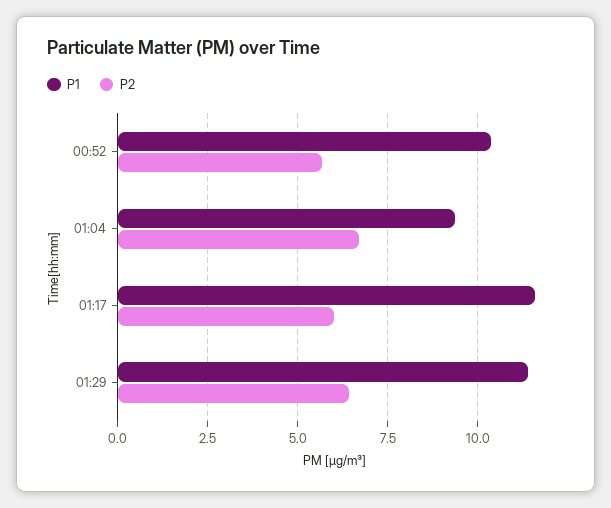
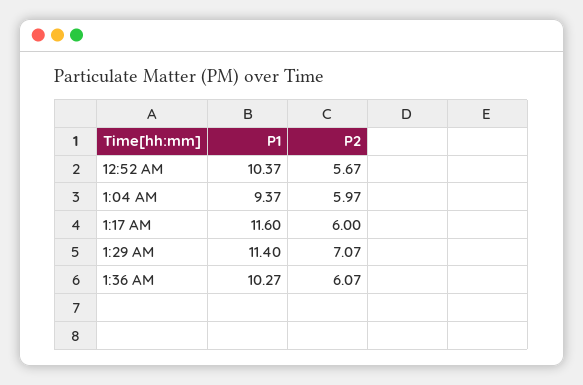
P2, 01:04: 6.75 -> 5.97
P2, 01:29: 6.5 -> 7.07
P1, 1:36 AM: none -> 10.27
P2, 1:36 AM: none -> 6.07

